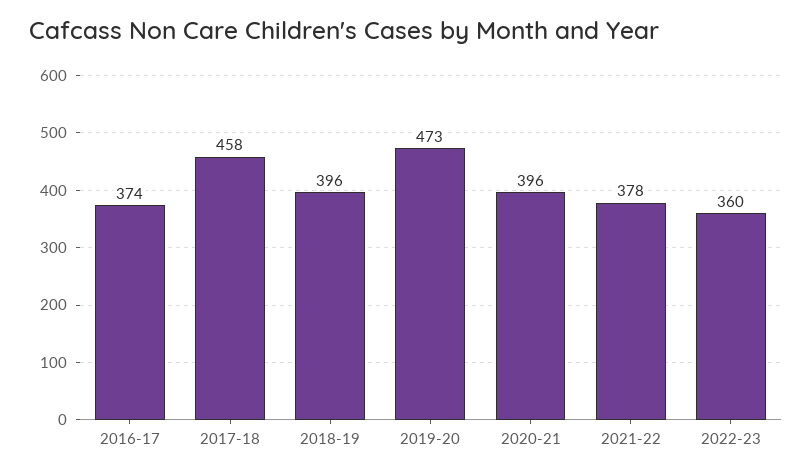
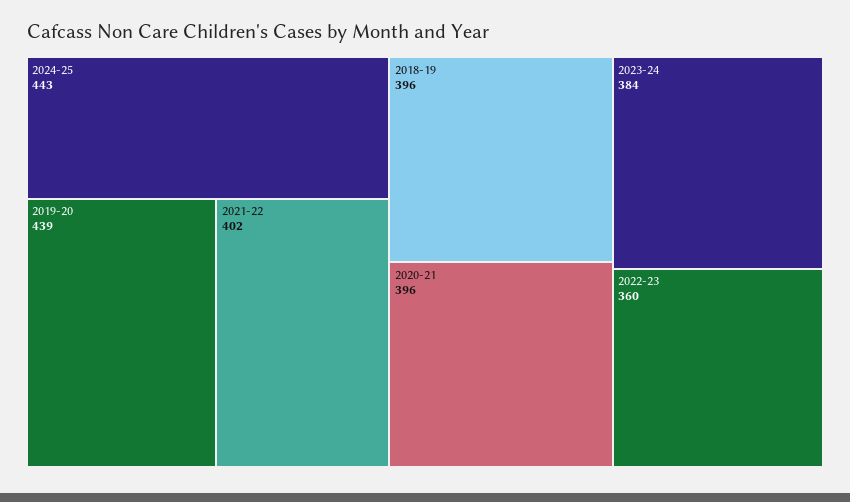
2016-17: 374 -> none
2017-18: 458 -> none
2019-20: 473 -> 439
2021-22: 378 -> 402
2024-25: none -> 443
2023-24: none -> 384

